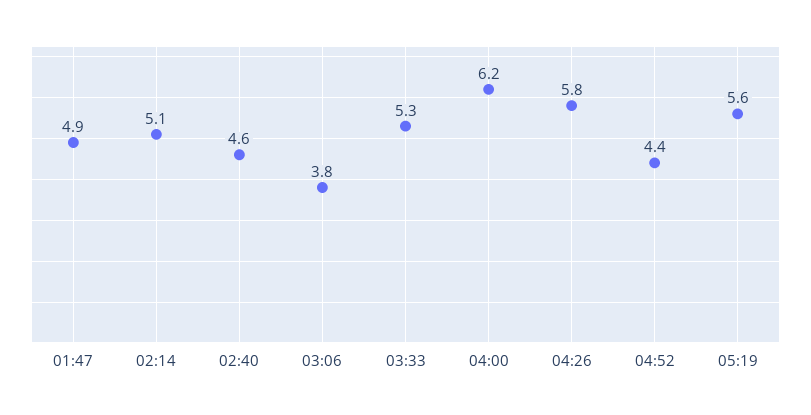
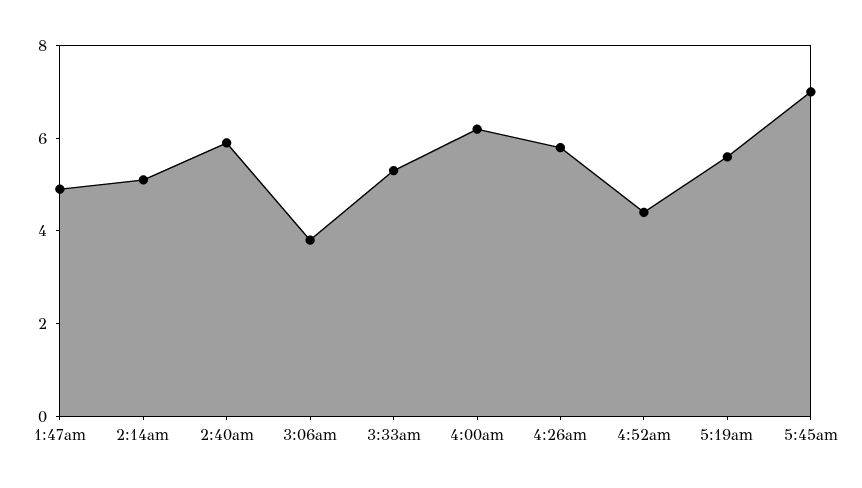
02:40: 4.6 -> 6
5:45am: none -> 7

